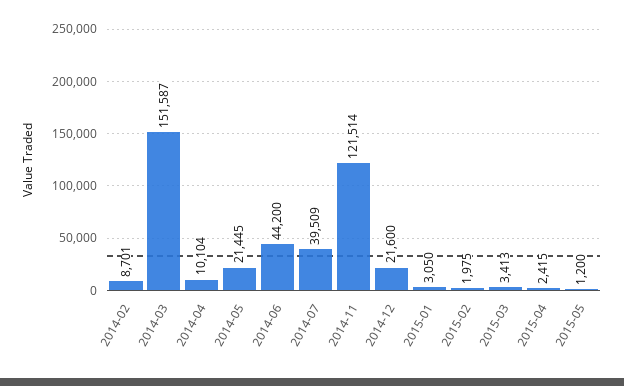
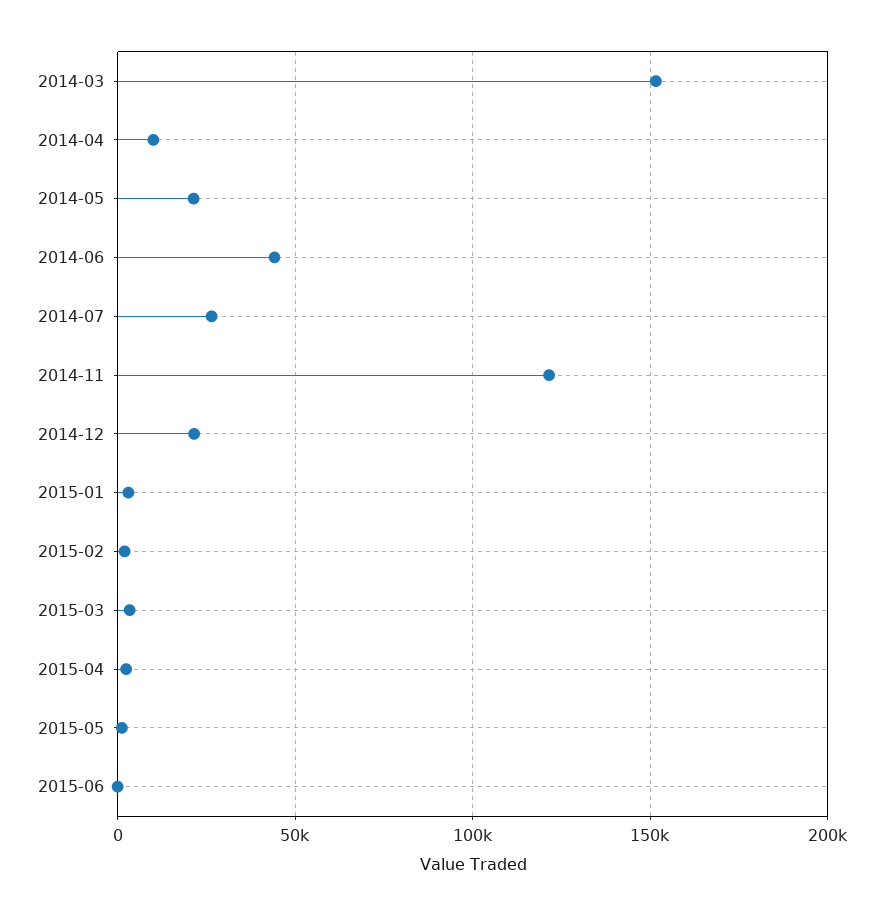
2014-02: 8701 -> none
2014-07: 39509 -> 25000
2015-06: none -> 0

